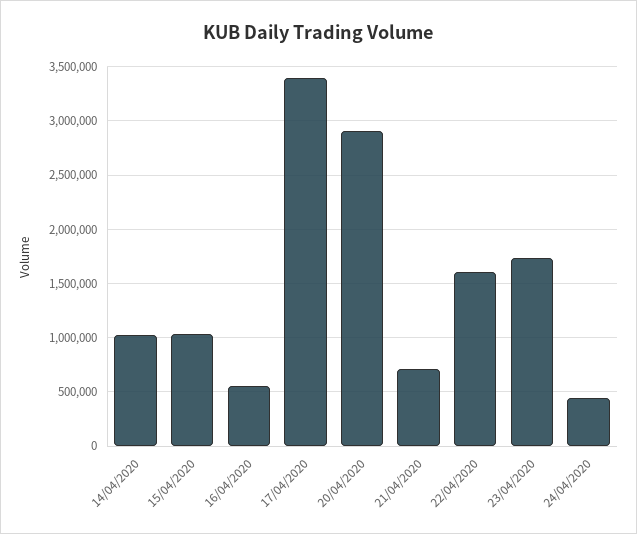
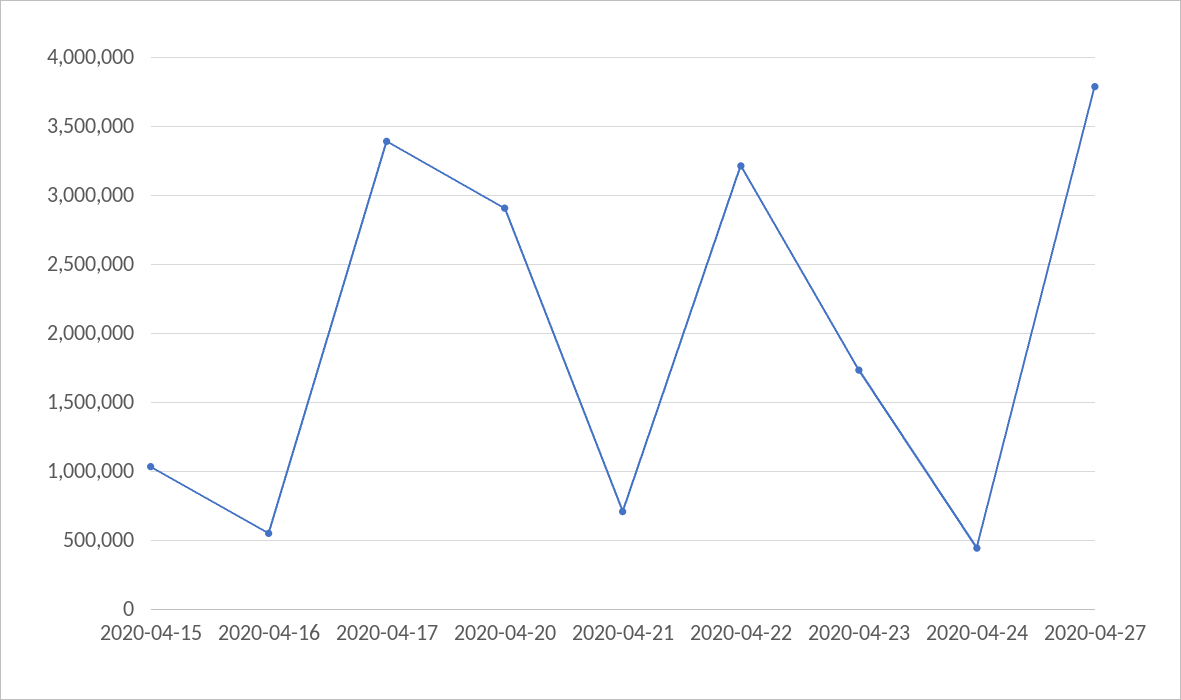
14/04/2020: 1000000 -> none
22/04/2020: 1600000 -> 3200000
2020-04-27: none -> 3800000

